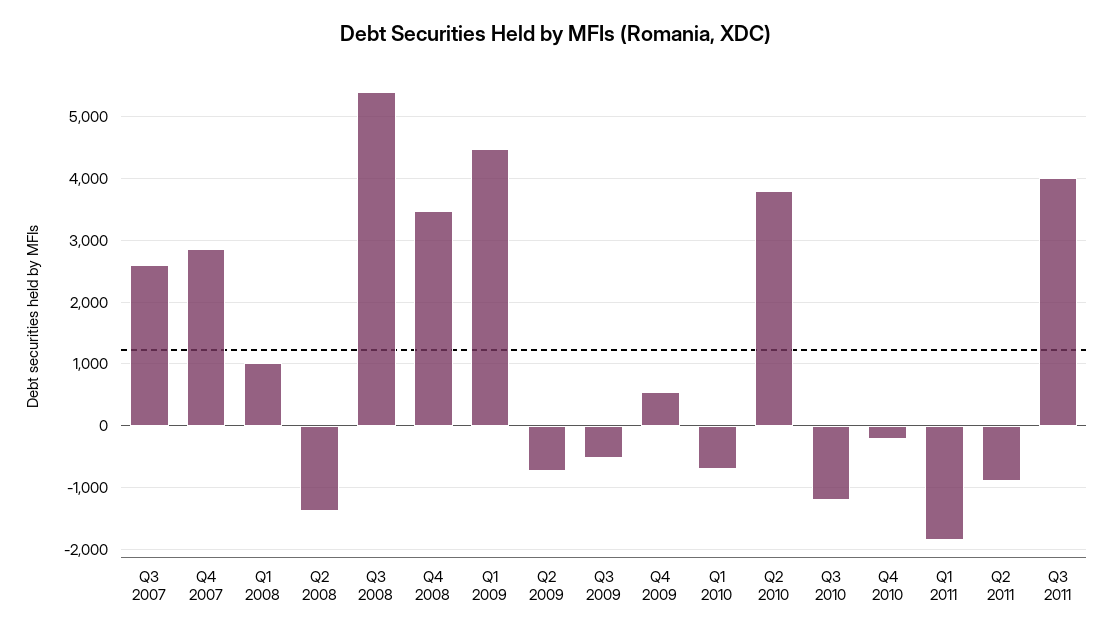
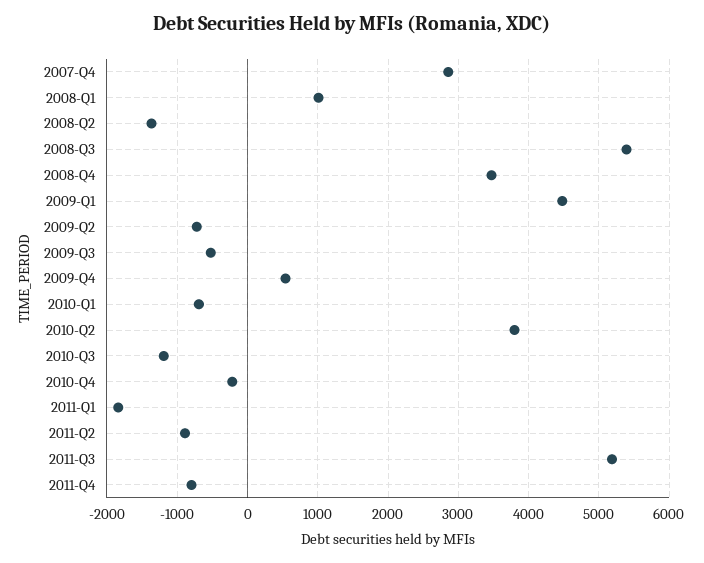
Q3 2007: 2600 -> none
Q3 2011: 4000 -> 5200
2011-Q4: none -> -800

